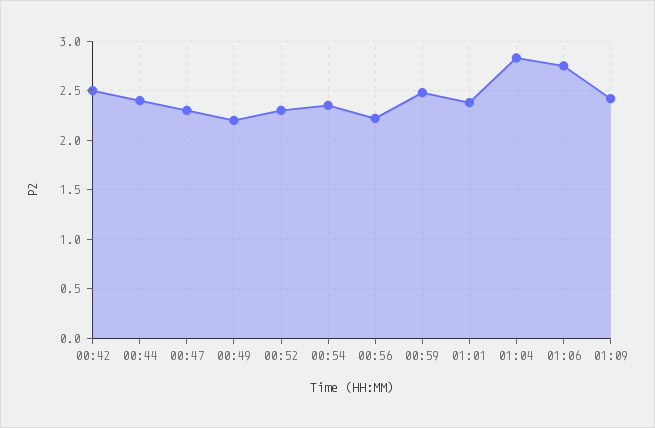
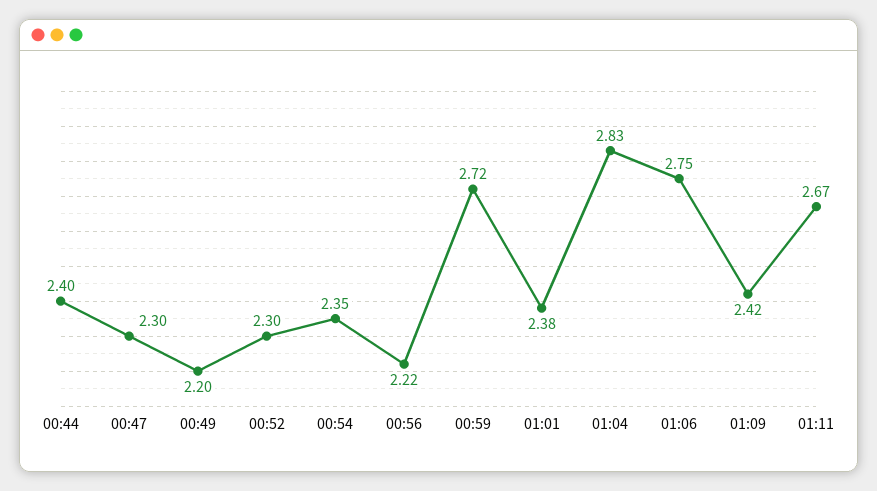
00:42: 2.5 -> none
00:59: 2.5 -> 2.72
01:11: none -> 2.67

